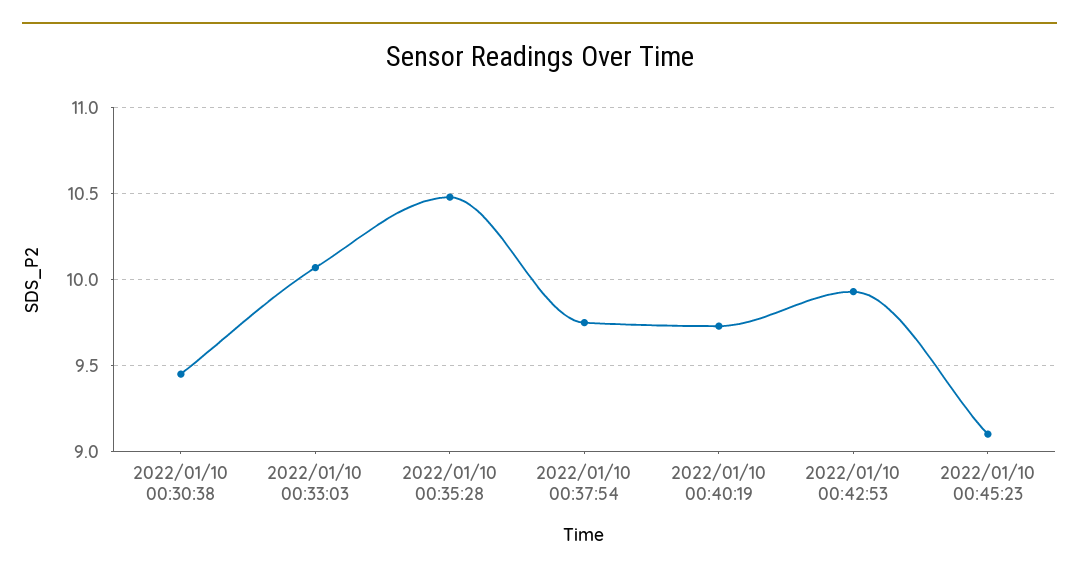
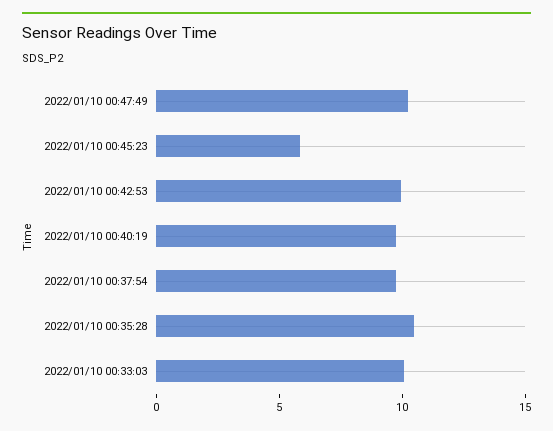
2022/01/10 00:30:38: 9.45 -> none
2022/01/10 00:45:23: 9.1 -> 6
2022/01/10 00:47:49: none -> 10

